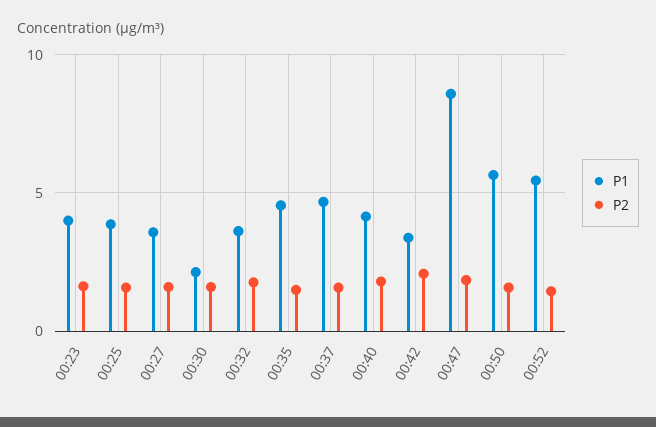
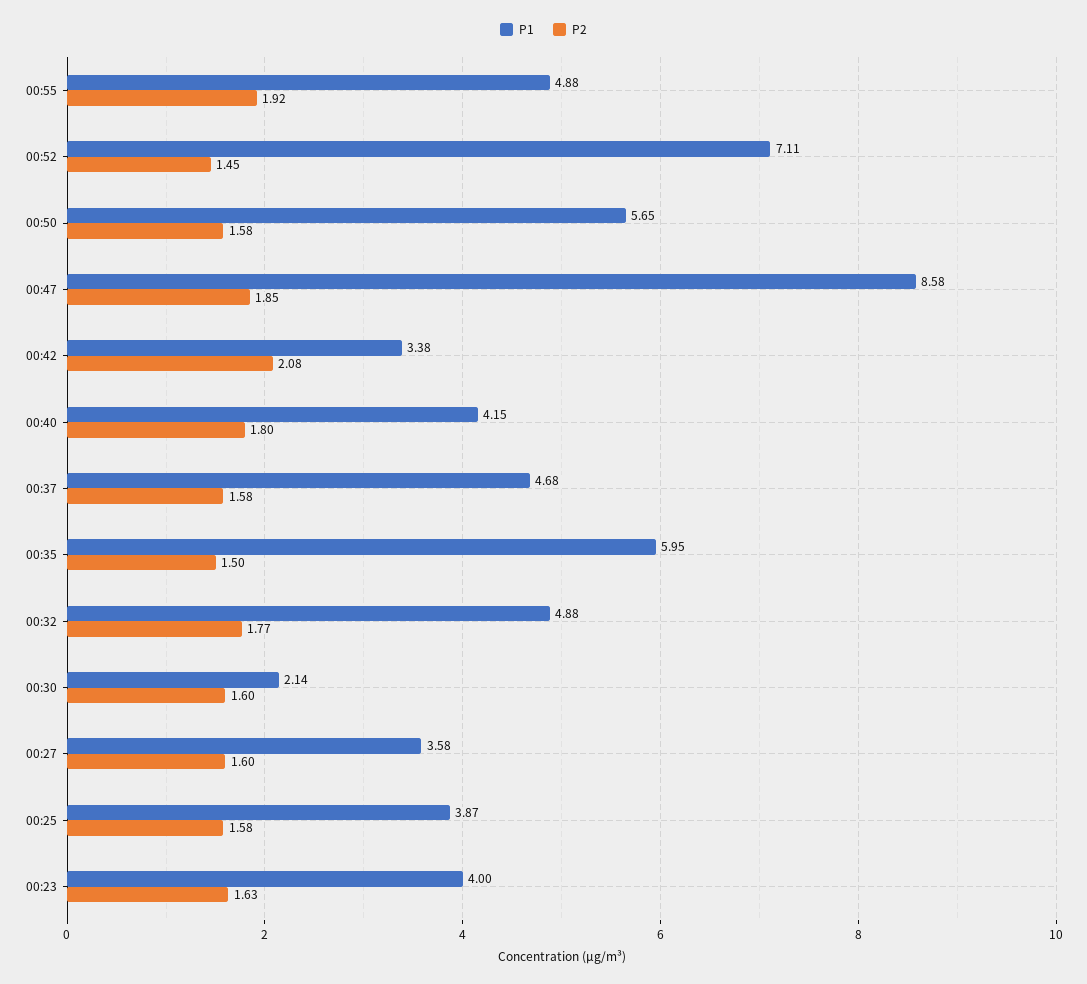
P1, 00:32: 3.5 -> 4.88
P1, 00:35: 4.5 -> 5.95
P1, 00:52: 5.5 -> 7.11
P1, 00:55: none -> 4.88
P2, 00:55: none -> 1.92

